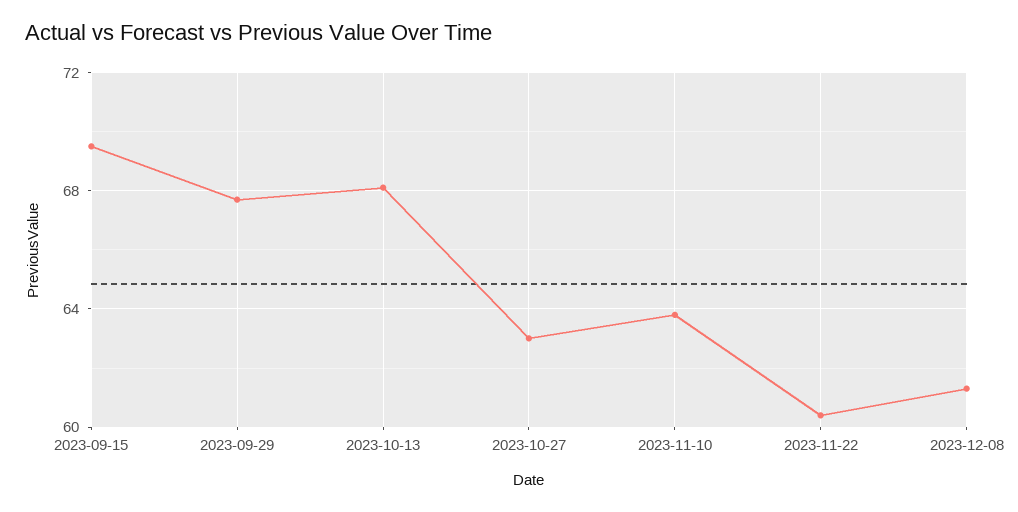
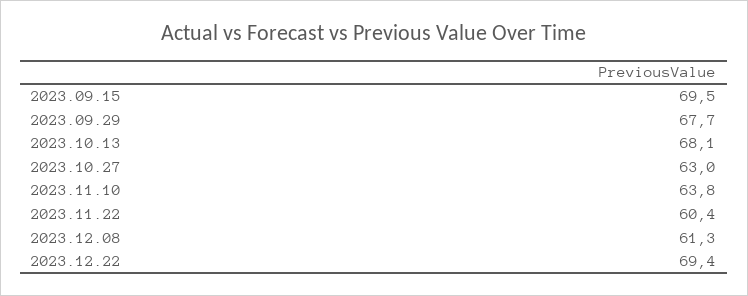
2023.12.22: none -> 69.4

